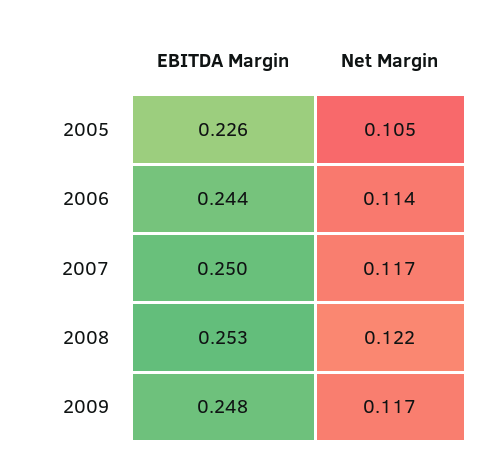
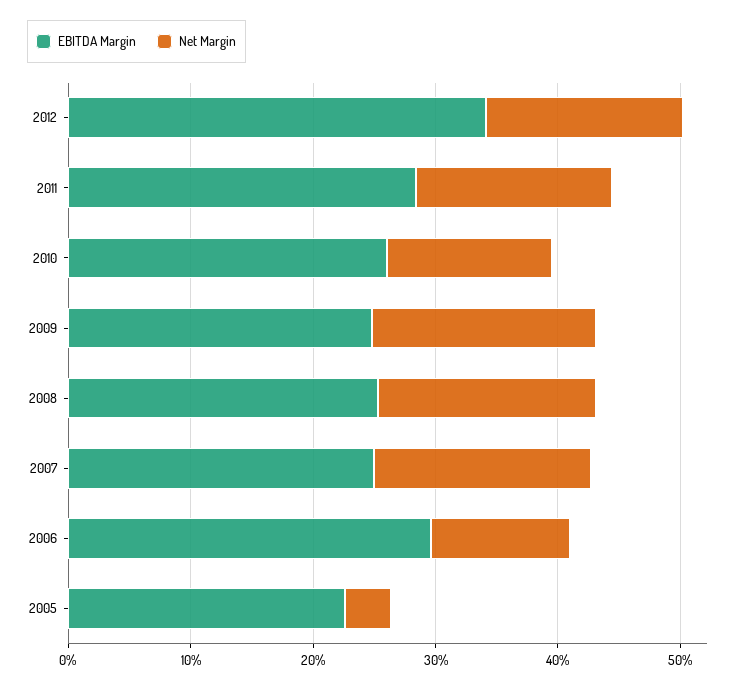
Net Margin, 2005: 0.105 -> 0.04
EBITDA Margin, 2006: 0.244 -> 0.3
Net Margin, 2007: 0.117 -> 0.18
Net Margin, 2008: 0.122 -> 0.18
Net Margin, 2009: 0.117 -> 0.18
EBITDA Margin, 2012: none -> 0.34
Net Margin, 2012: none -> 0.16
EBITDA Margin, 2011: none -> 0.28
Net Margin, 2011: none -> 0.16
EBITDA Margin, 2010: none -> 0.26
Net Margin, 2010: none -> 0.14

